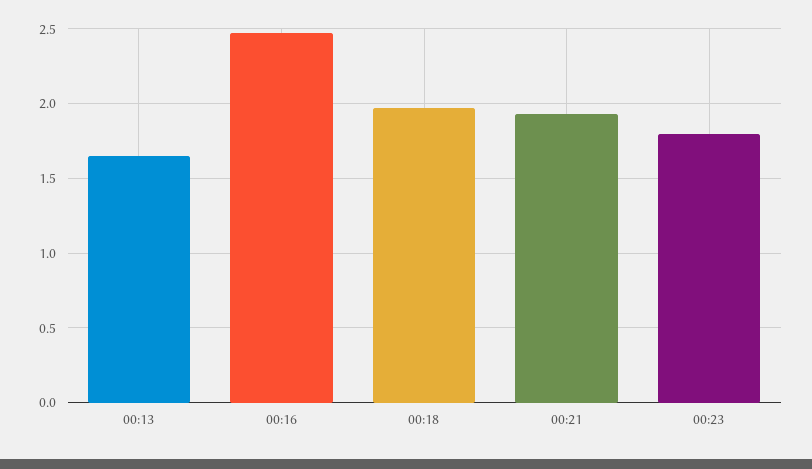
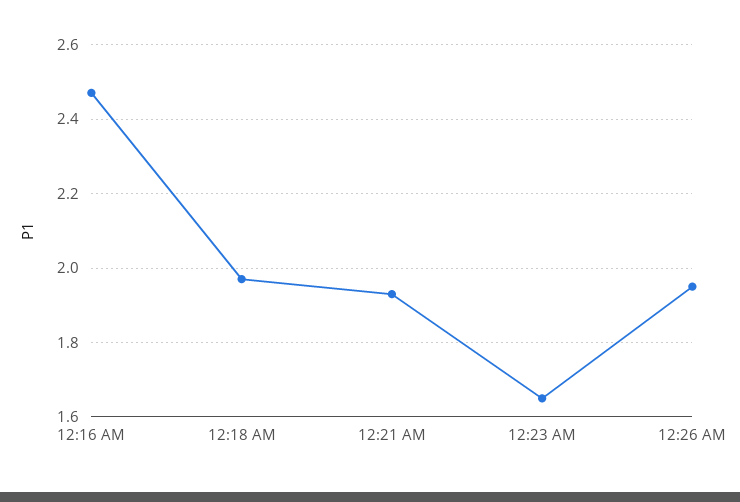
00:13: 1.65 -> none
00:23: 1.8 -> 1.65
12:26 AM: none -> 1.95

